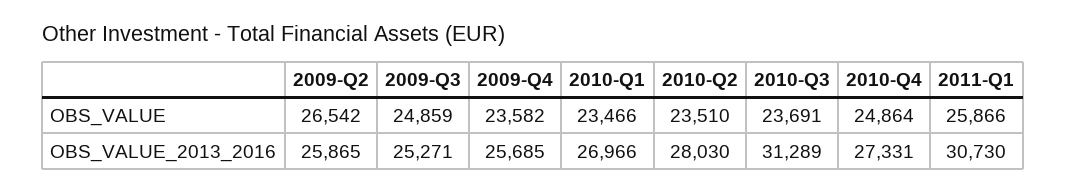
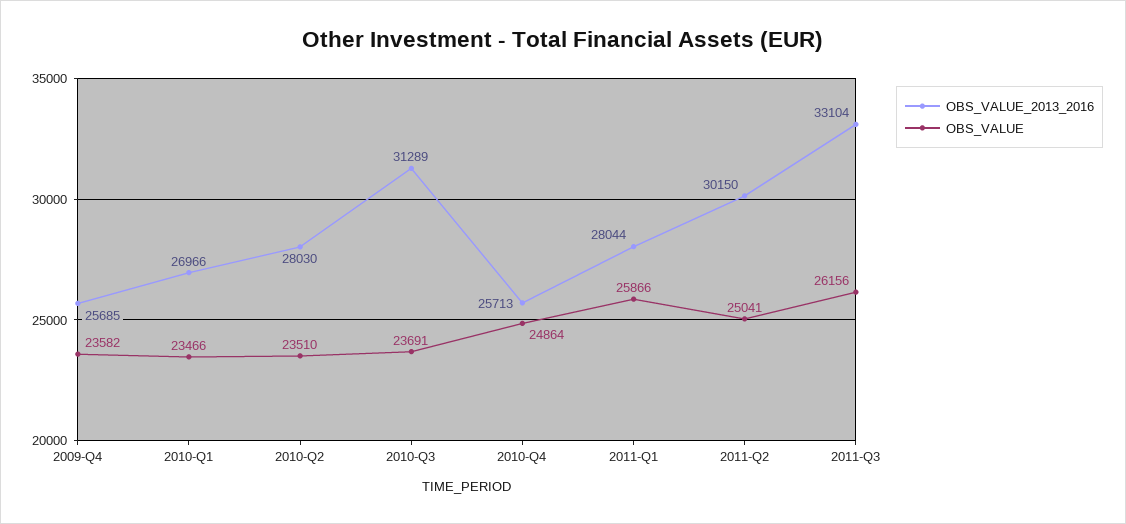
OBS_VALUE, 2009-Q2: 26542 -> none
OBS_VALUE, 2009-Q3: 24859 -> none
OBS_VALUE_2013_2016, 2009-Q2: 25865 -> none
OBS_VALUE_2013_2016, 2009-Q3: 25271 -> none
OBS_VALUE_2013_2016, 2010-Q4: 27331 -> 25713
OBS_VALUE_2013_2016, 2011-Q1: 30730 -> 28044
OBS_VALUE_2013_2016, 2011-Q2: none -> 30150
OBS_VALUE, 2011-Q2: none -> 25041
OBS_VALUE_2013_2016, 2011-Q3: none -> 33104
OBS_VALUE, 2011-Q3: none -> 26156

